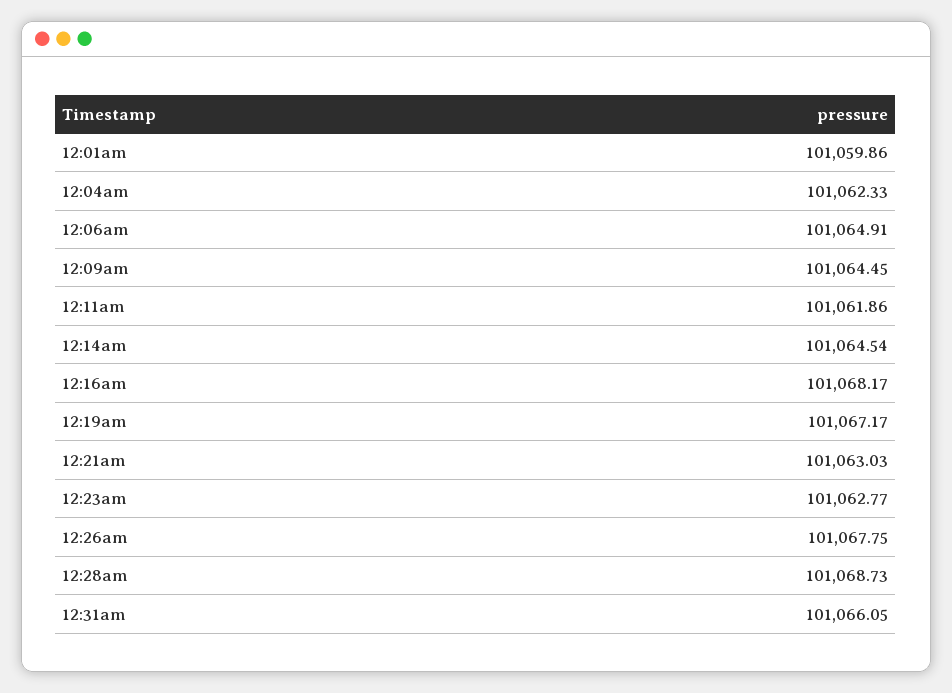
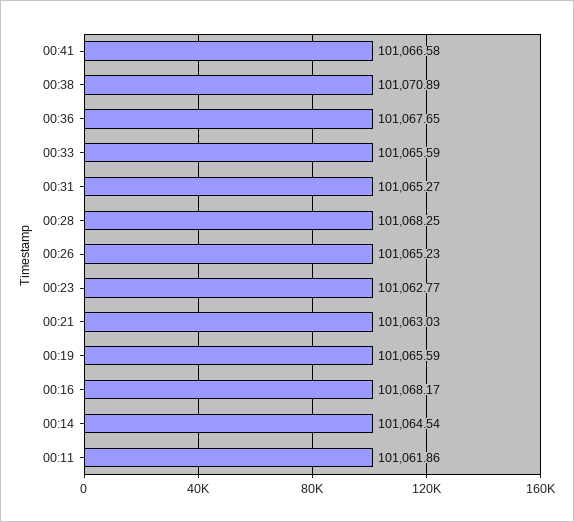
12:01am: 101059.86 -> none
12:04am: 101062.33 -> none
12:06am: 101064.91 -> none
12:09am: 101064.45 -> none
12:19am: 101067.17 -> 101065.59
12:26am: 101067.75 -> 101065.23
12:28am: 101068.73 -> 101068.25
12:31am: 101066.05 -> 101065.27
00:41: none -> 101066.58
00:38: none -> 101070.89
00:36: none -> 101067.65
00:33: none -> 101065.59

